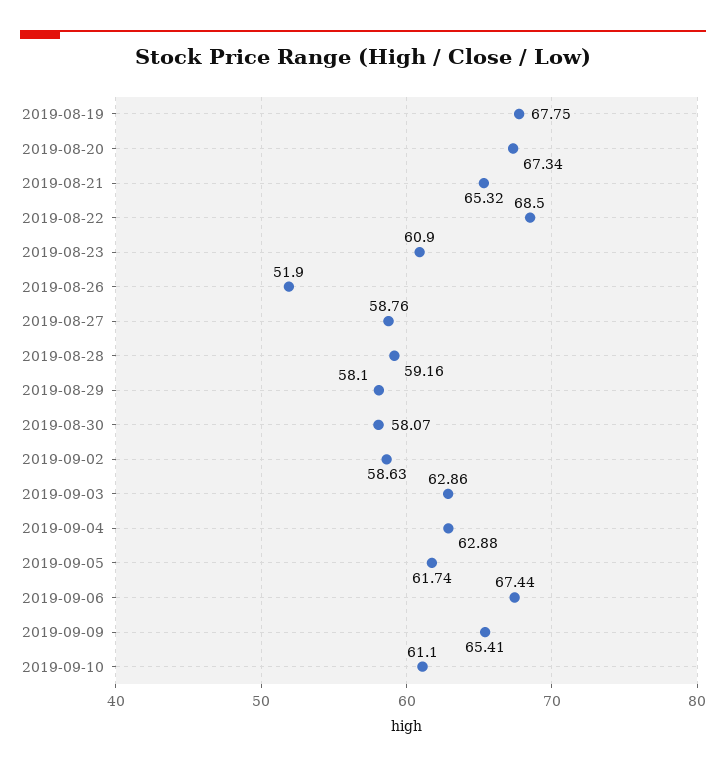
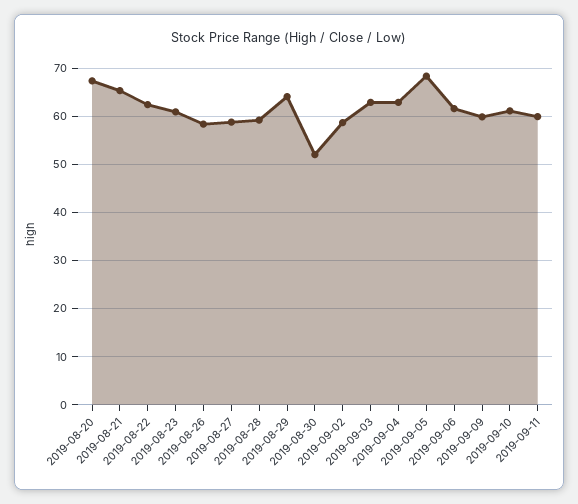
2019-08-19: 67.75 -> none
2019-08-22: 68.5 -> 62
2019-08-26: 51.9 -> 58
2019-08-29: 58.1 -> 64
2019-08-30: 58.07 -> 52
2019-09-05: 61.74 -> 68
2019-09-06: 67.44 -> 62
2019-09-09: 65.41 -> 60
2019-09-11: none -> 60

